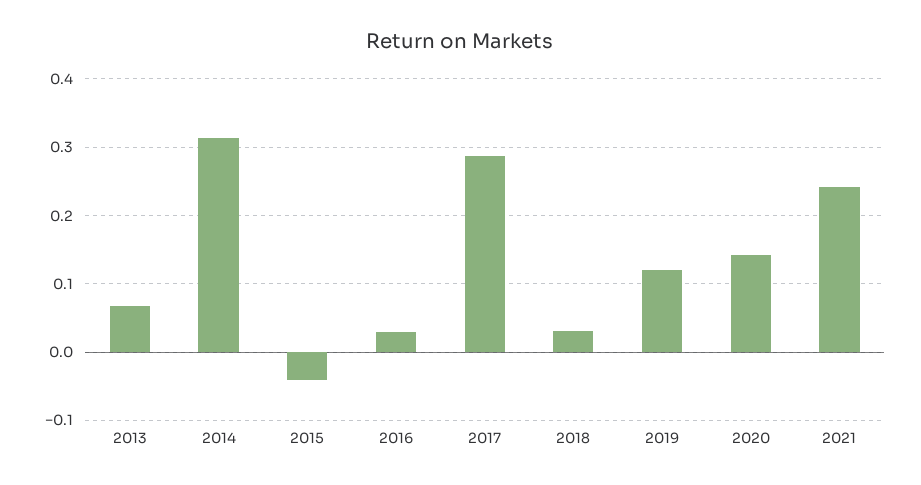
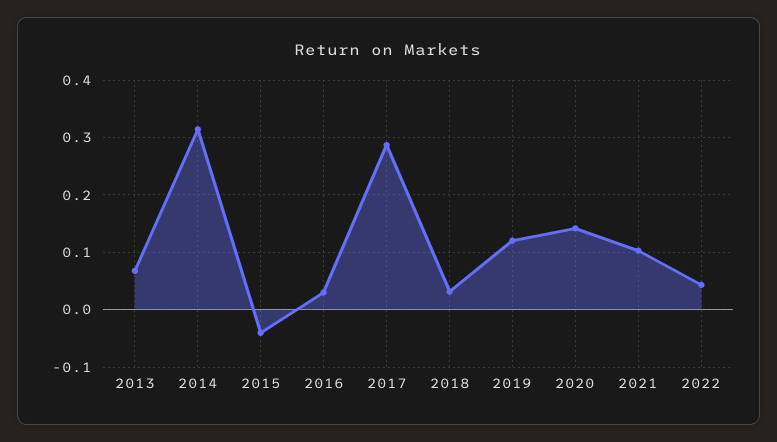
2021: 0.24 -> 0.1
2022: none -> 0.04

